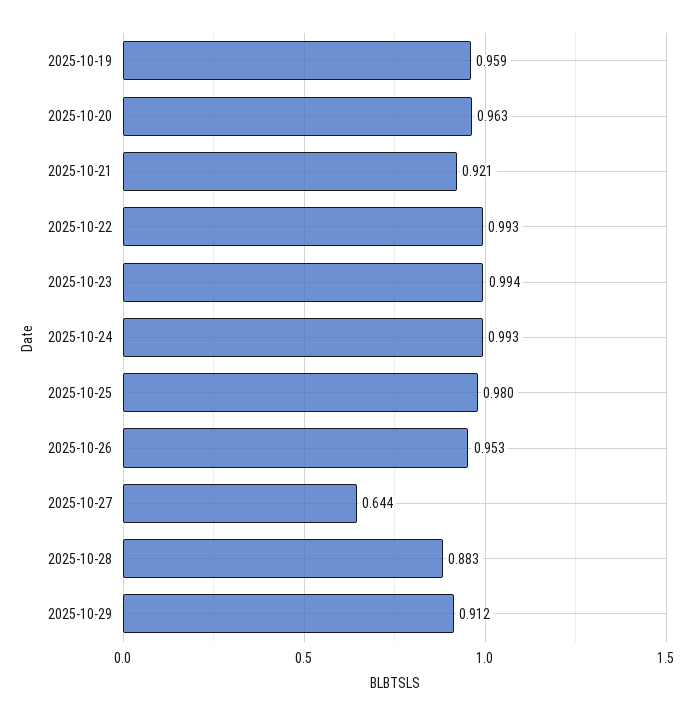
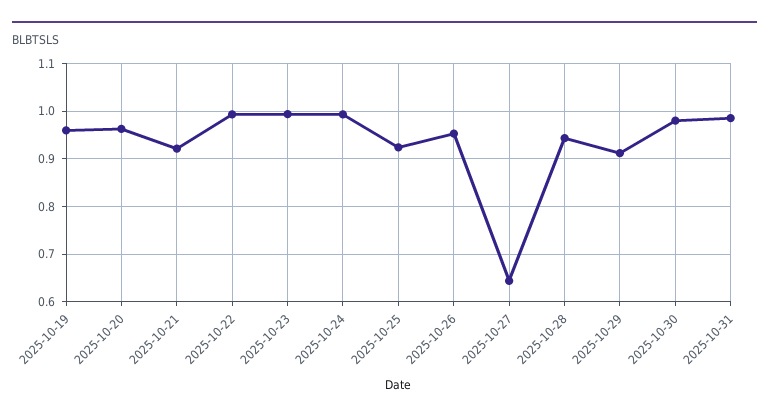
2025-10-25: 0.98 -> 0.92
2025-10-28: 0.883 -> 0.94
2025-10-30: none -> 0.98
2025-10-31: none -> 0.98

